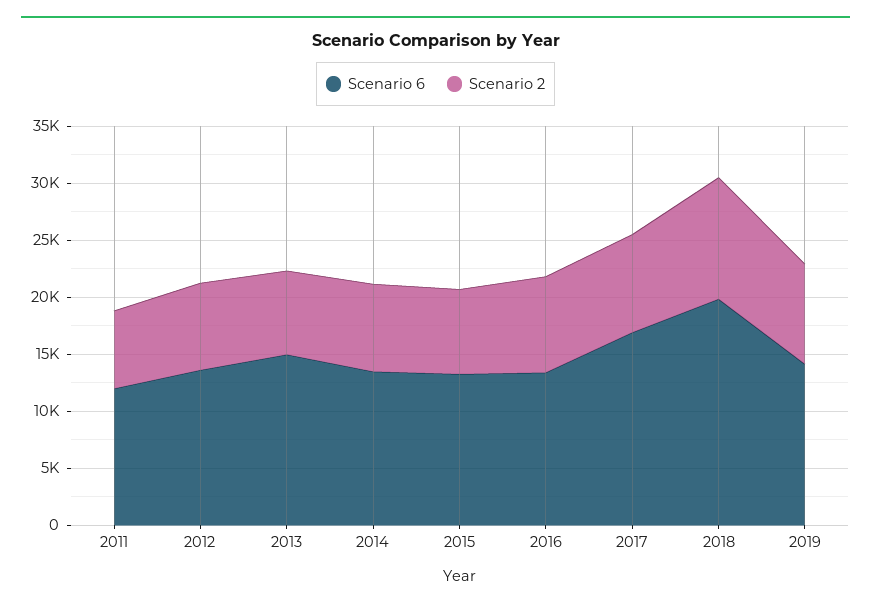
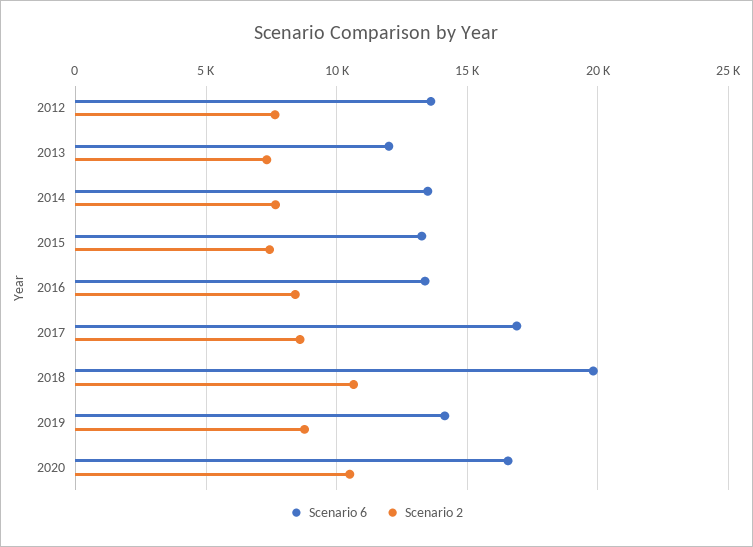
Scenario 6, 2011: 12000 -> none
Scenario 2, 2011: 7000 -> none
Scenario 6, 2013: 15000 -> 12000
Scenario 6, 2020: none -> 16500
Scenario 2, 2020: none -> 10500

